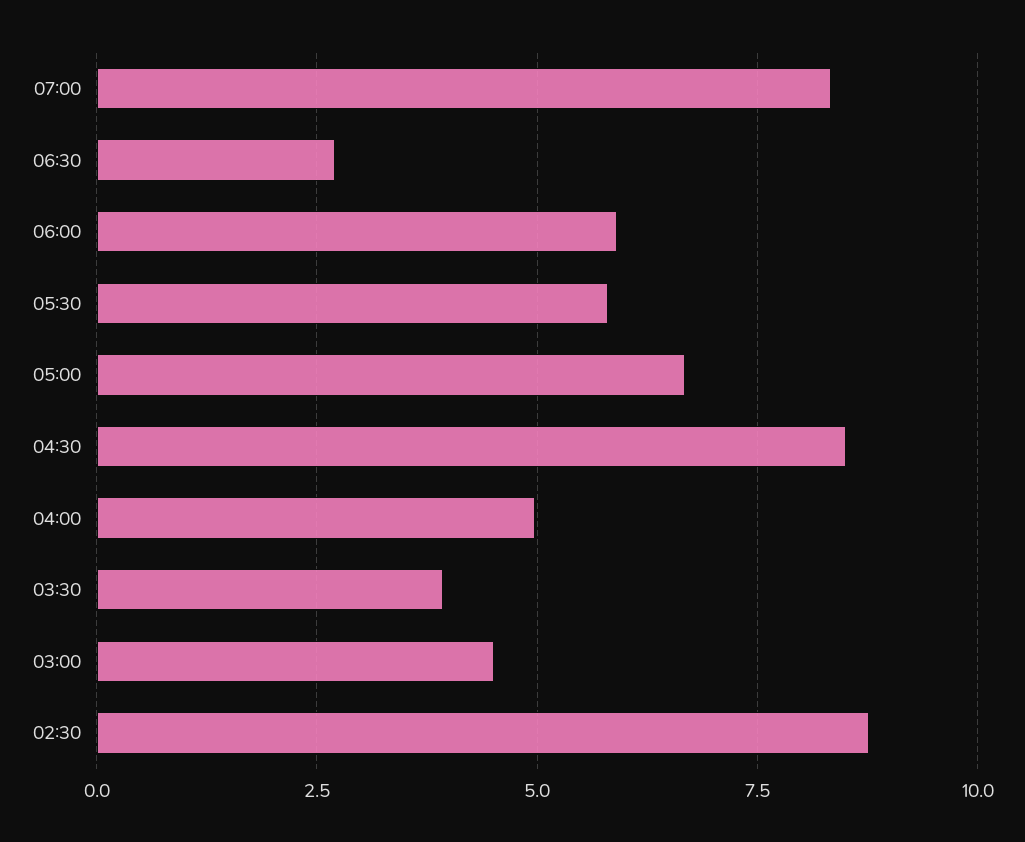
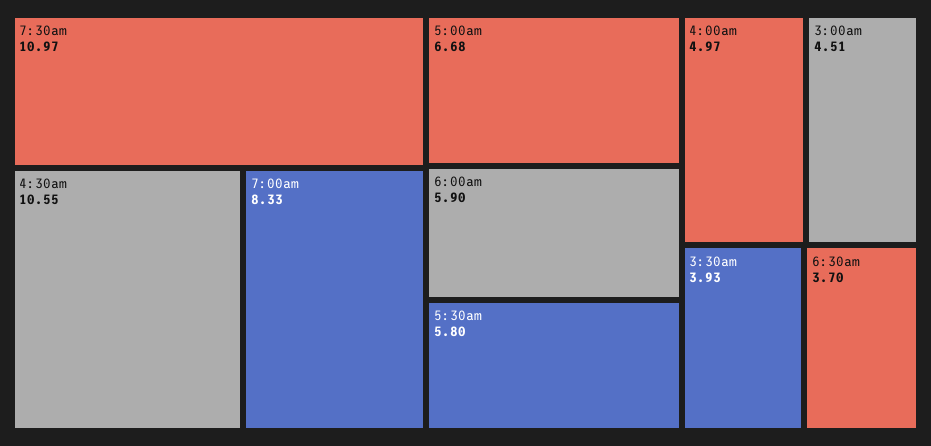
06:30: 2.75 -> 3.7
04:30: 8.5 -> 10.55
02:30: 8.75 -> none
7:30am: none -> 10.97

